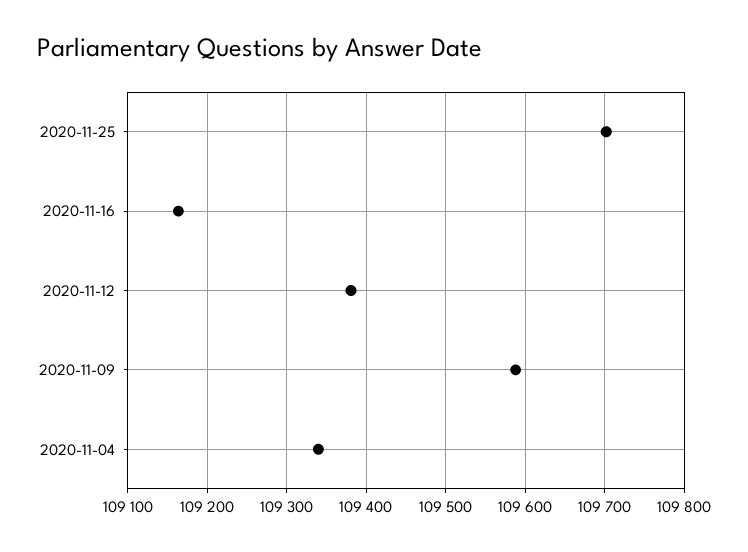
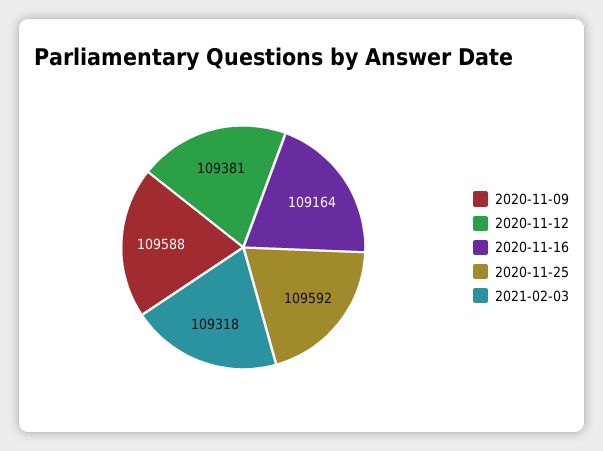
2020-11-25: 109700 -> 109592
2020-11-04: 109340 -> none
2021-02-03: none -> 109318

